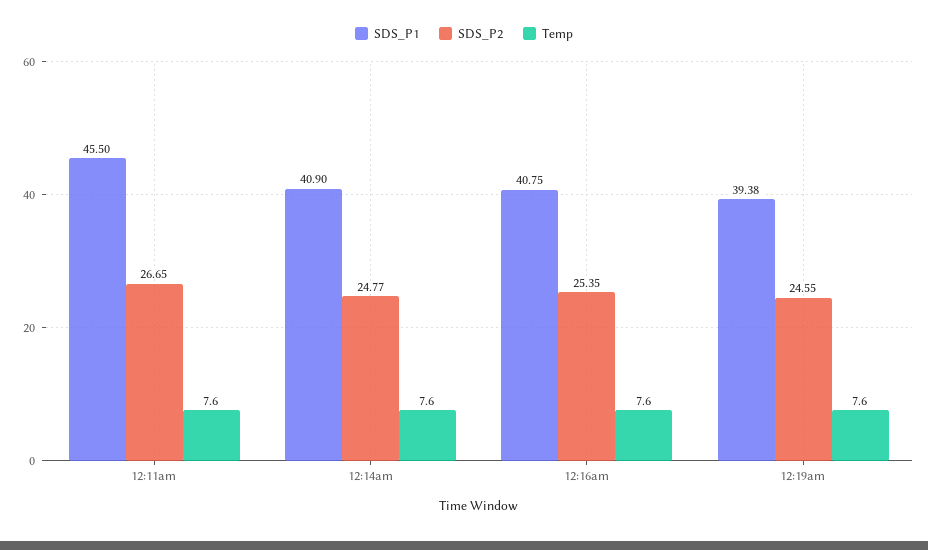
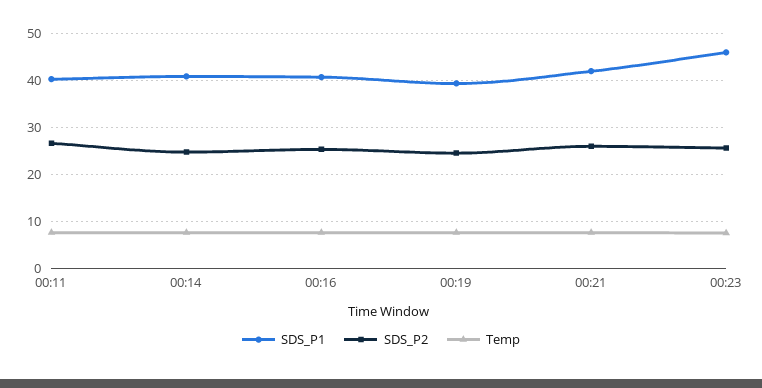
SDS_P1, 12:11am: 45.5 -> 40
SDS_P1, 00:21: none -> 42
SDS_P2, 00:21: none -> 26
Temp, 00:21: none -> 8
SDS_P1, 00:23: none -> 46
SDS_P2, 00:23: none -> 26
Temp, 00:23: none -> 8

